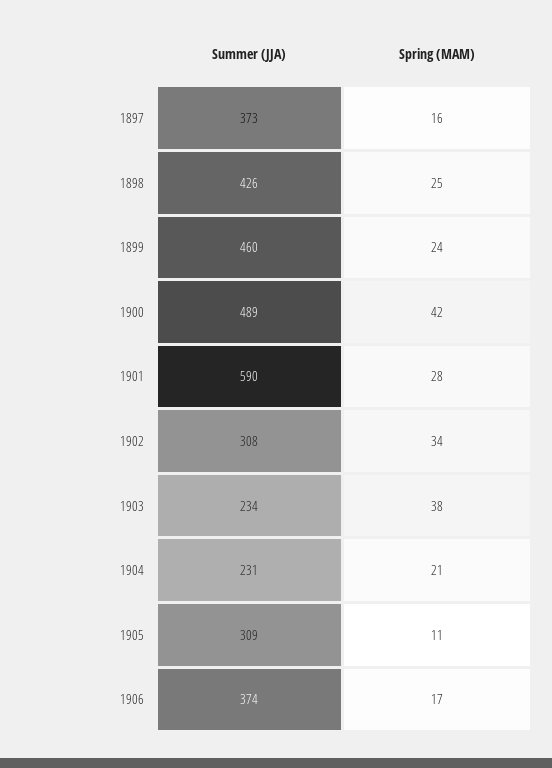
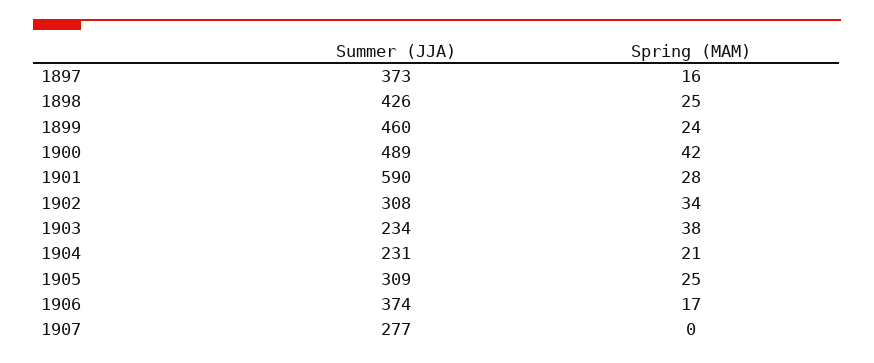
Spring (MAM), 1905: 11 -> 25
Summer (JJA), 1907: none -> 277
Spring (MAM), 1907: none -> 0

